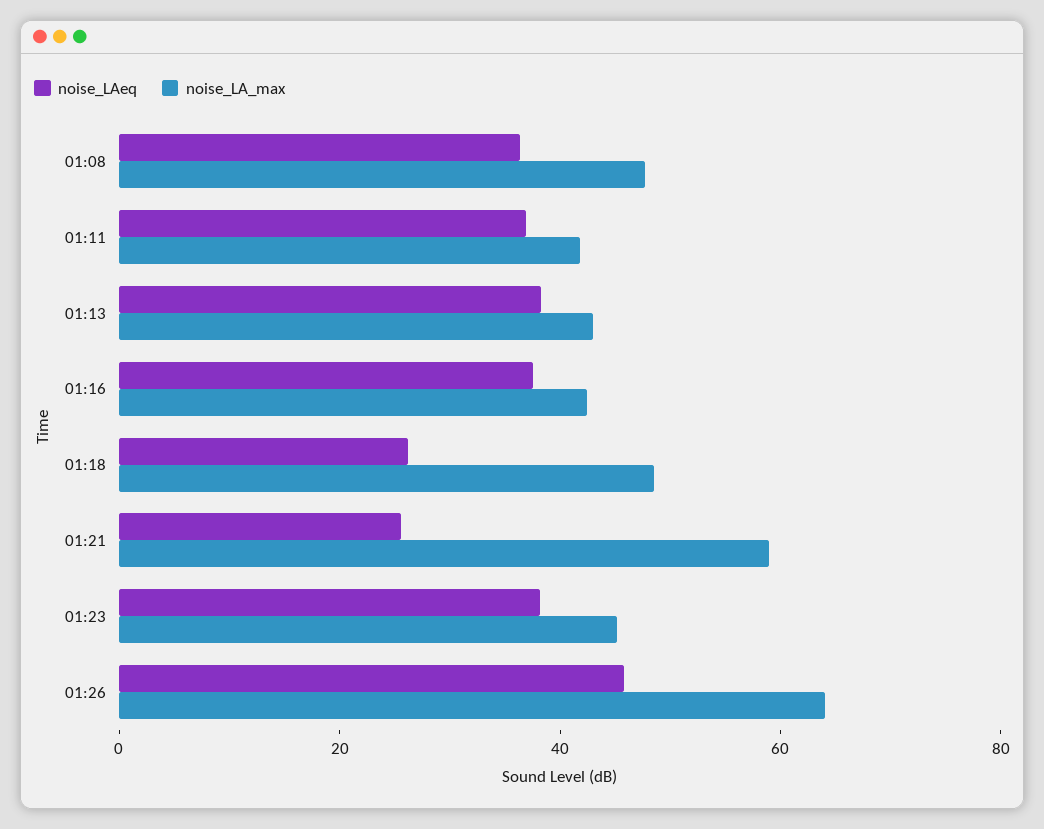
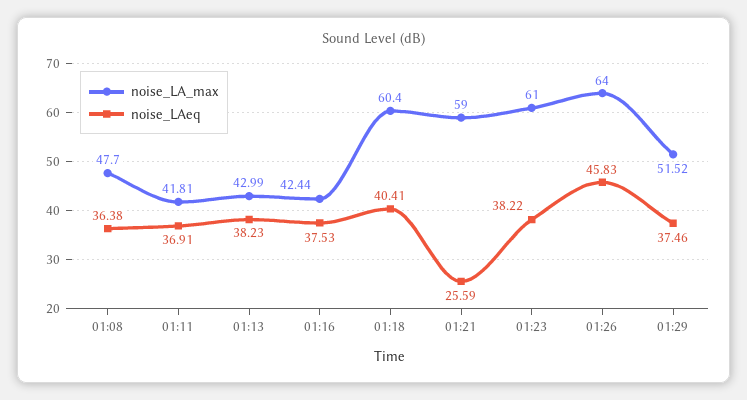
noise_LAeq, 01:18: 25 -> 40.41
noise_LA_max, 01:18: 50 -> 60.4
noise_LA_max, 01:23: 45 -> 61
noise_LA_max, 01:29: none -> 51.52
noise_LAeq, 01:29: none -> 37.46

